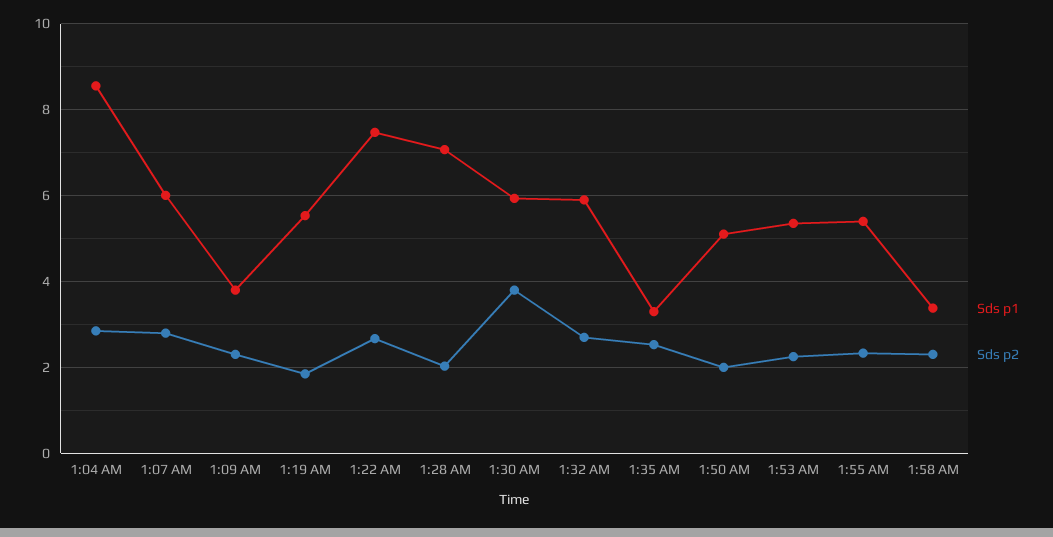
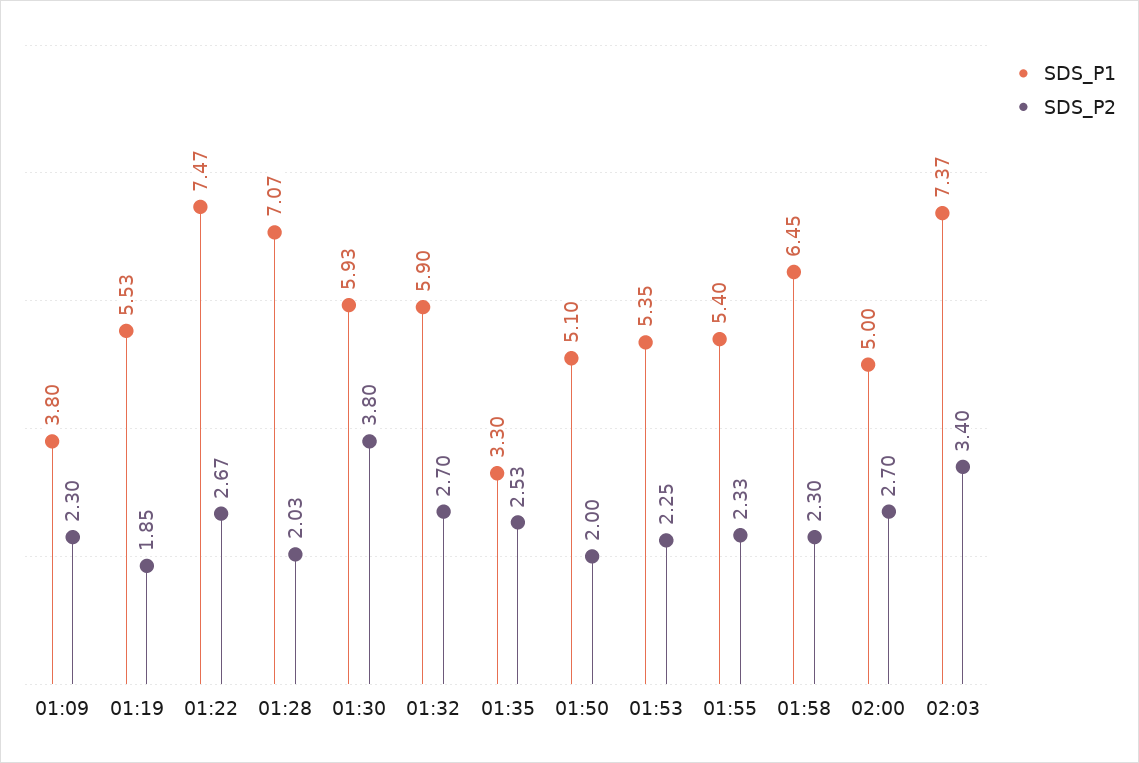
Sds p1, 1:04 AM: 8.6 -> none
Sds p2, 1:04 AM: 2.8 -> none
Sds p1, 1:07 AM: 6 -> none
Sds p2, 1:07 AM: 2.8 -> none
Sds p1, 1:58 AM: 3.4 -> 6.45
Sds p1, 02:00: none -> 5
Sds p2, 02:00: none -> 2.7
Sds p1, 02:03: none -> 7.37
Sds p2, 02:03: none -> 3.4

